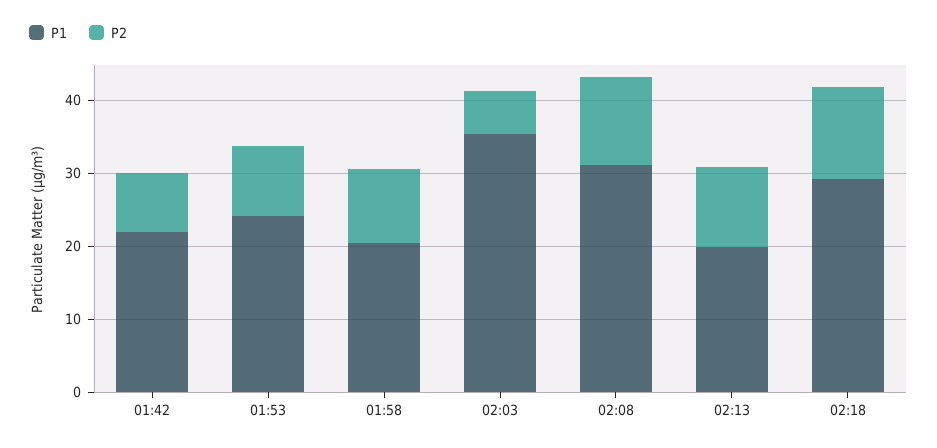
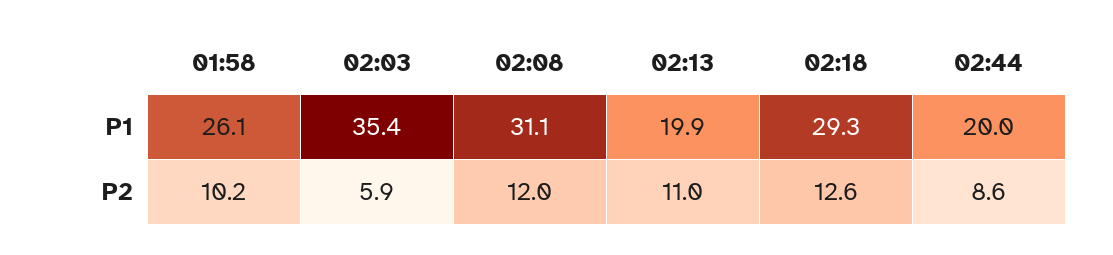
P1, 01:42: 22 -> none
P2, 01:42: 8 -> none
P1, 01:53: 24 -> none
P2, 01:53: 10 -> none
P1, 01:58: 20 -> 26.1
P1, 02:44: none -> 20
P2, 02:44: none -> 8.6

